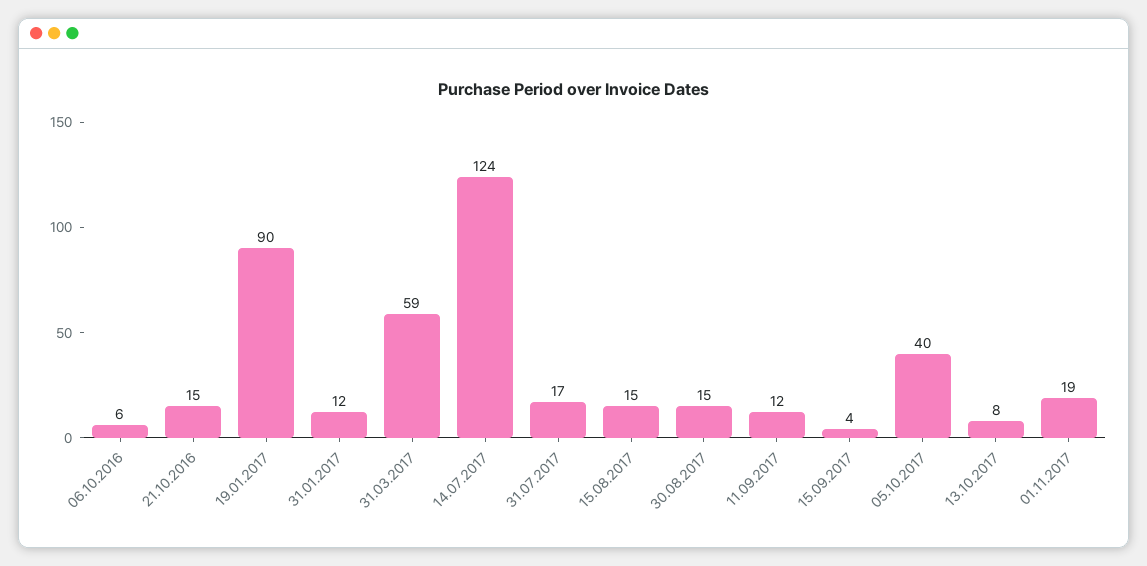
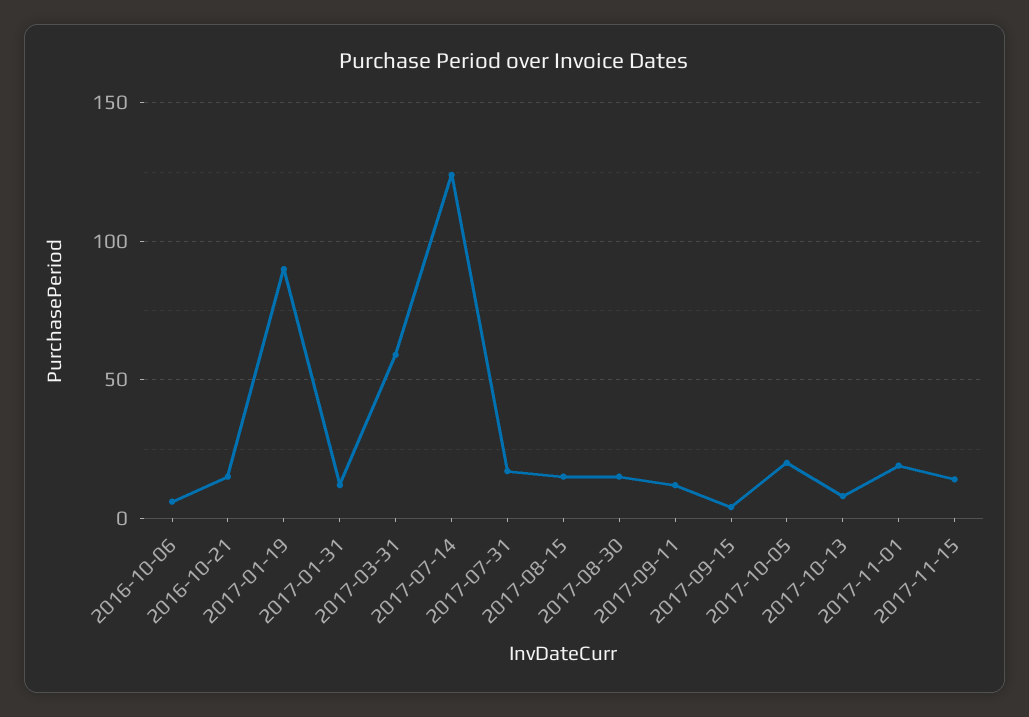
05.10.2017: 40 -> 20
2017-11-15: none -> 15

